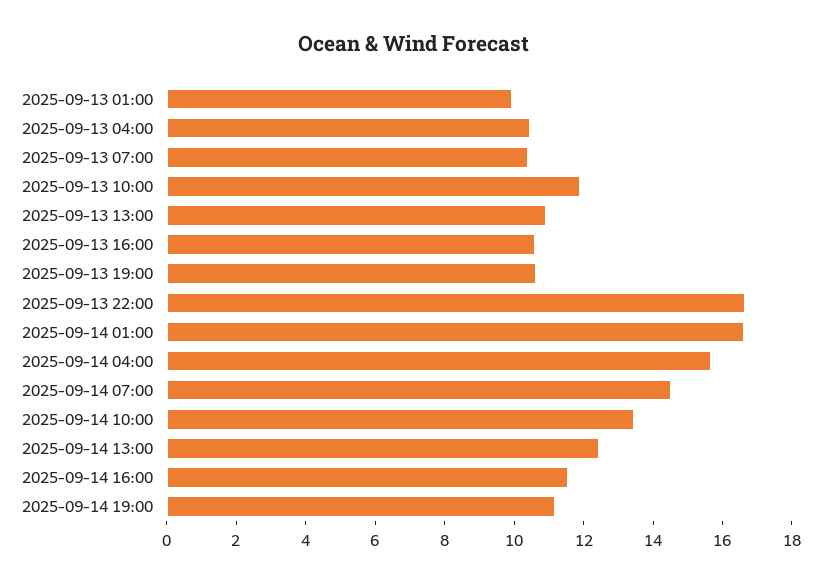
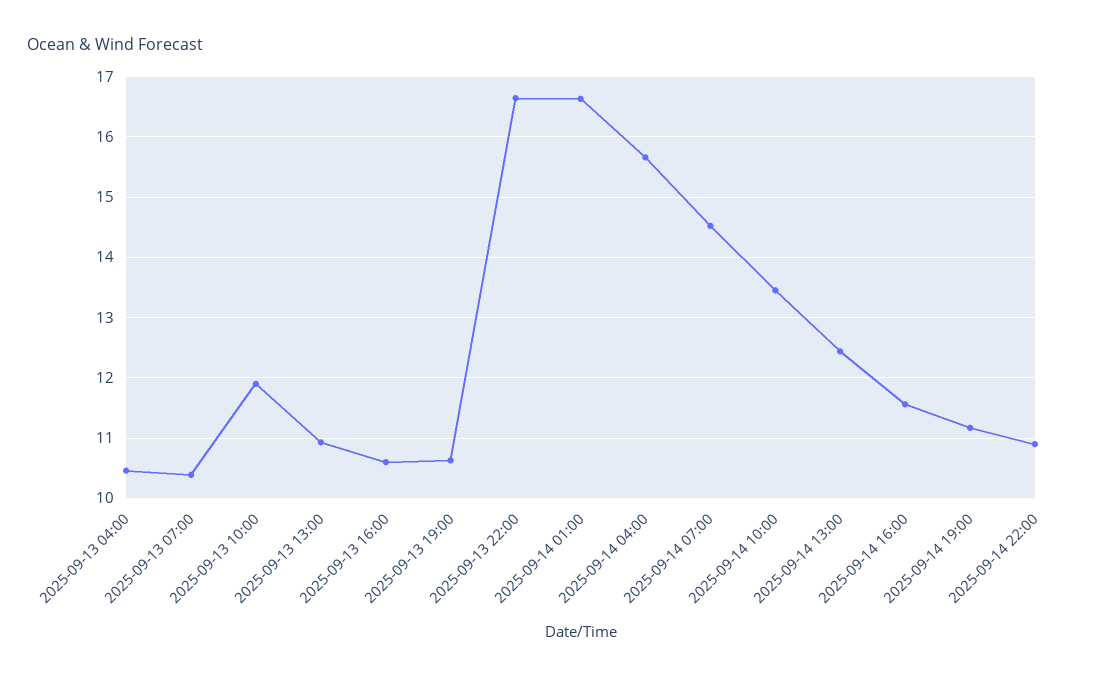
2025-09-13 01:00: 10 -> none
2025-09-14 22:00: none -> 10.9

